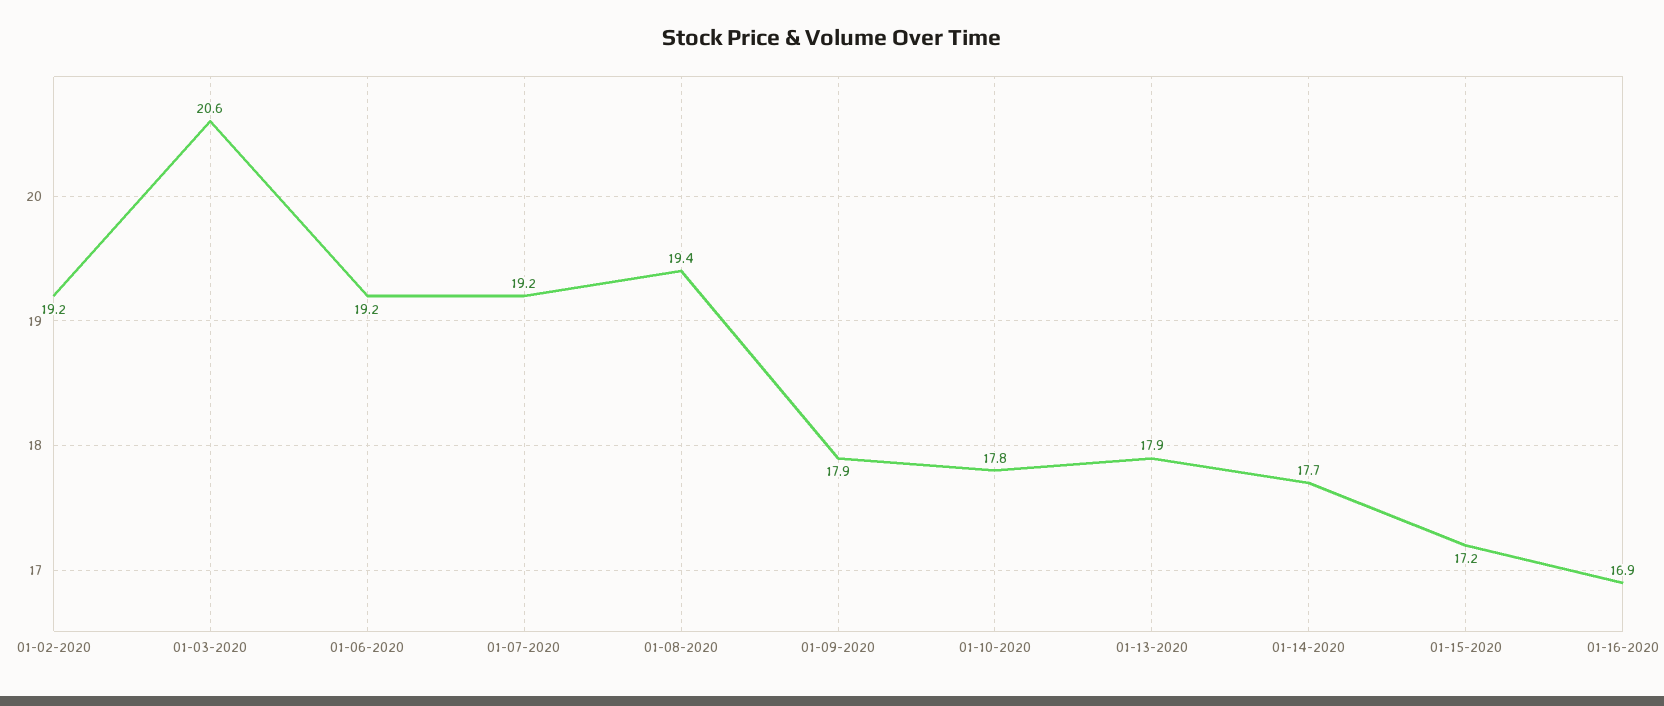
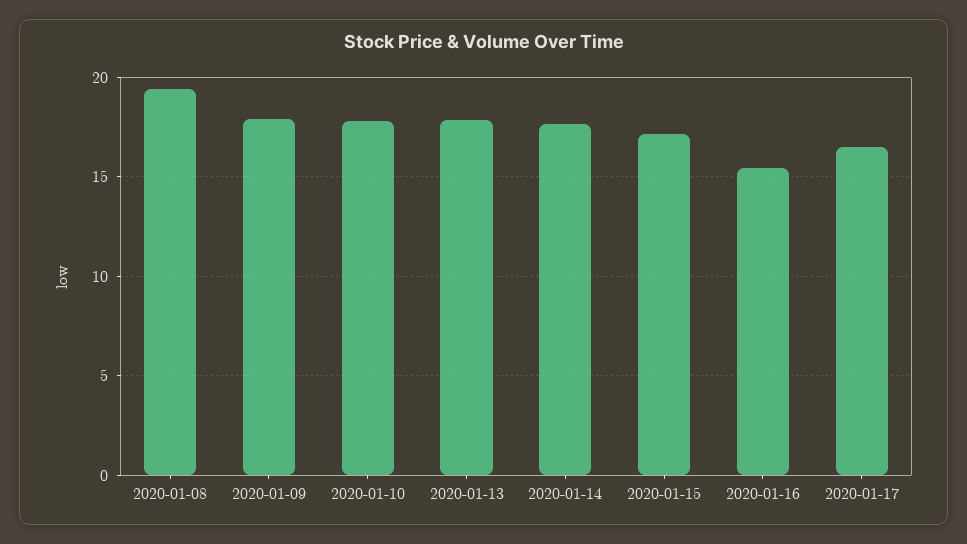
01-02-2020: 19.2 -> none
01-03-2020: 20.6 -> none
01-06-2020: 19.2 -> none
01-07-2020: 19.2 -> none
01-16-2020: 16.9 -> 15.5
2020-01-17: none -> 16.5

